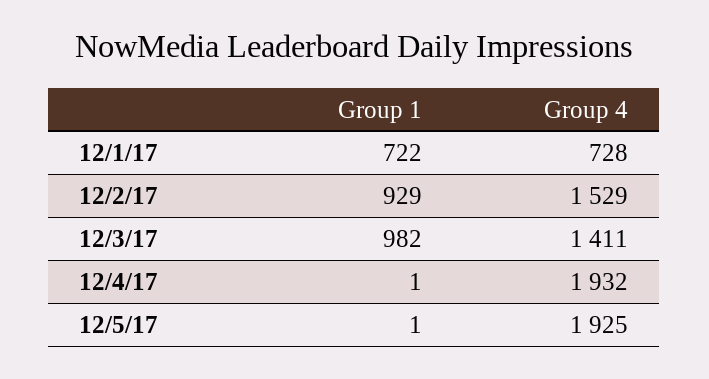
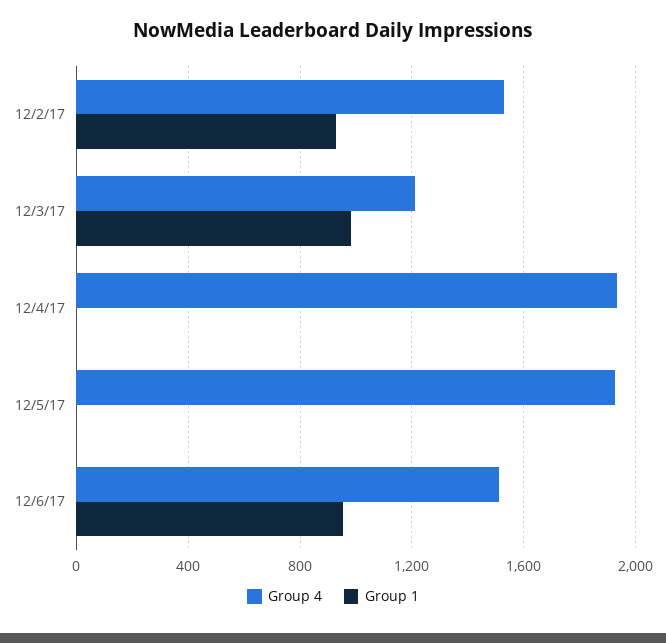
Group 1, 12/1/17: 722 -> none
Group 4, 12/1/17: 728 -> none
Group 4, 12/3/17: 1411 -> 1200
Group 4, 12/6/17: none -> 1500
Group 1, 12/6/17: none -> 950

